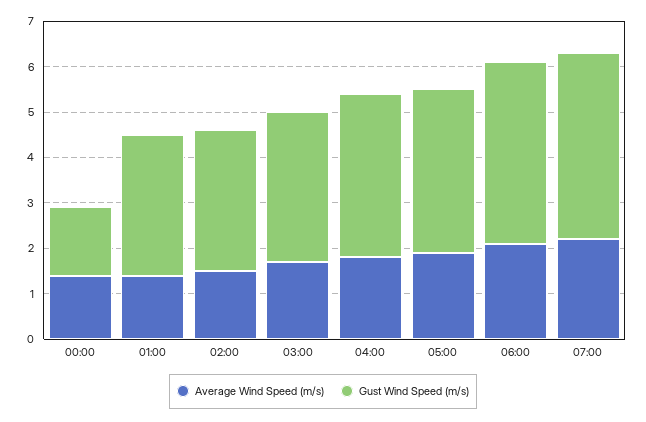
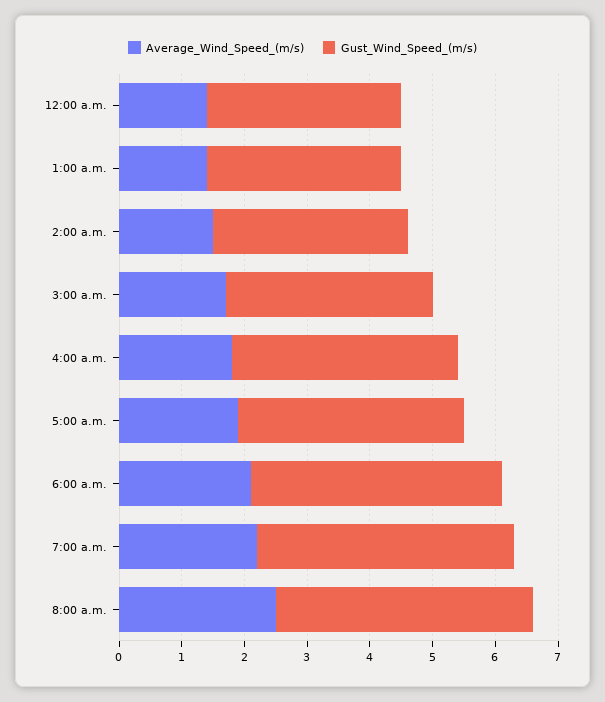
Gust Wind Speed (m/s), 00:00: 1.5 -> 3
Average Wind Speed (m/s), 8:00 a.m.: none -> 2.5
Gust Wind Speed (m/s), 8:00 a.m.: none -> 4

